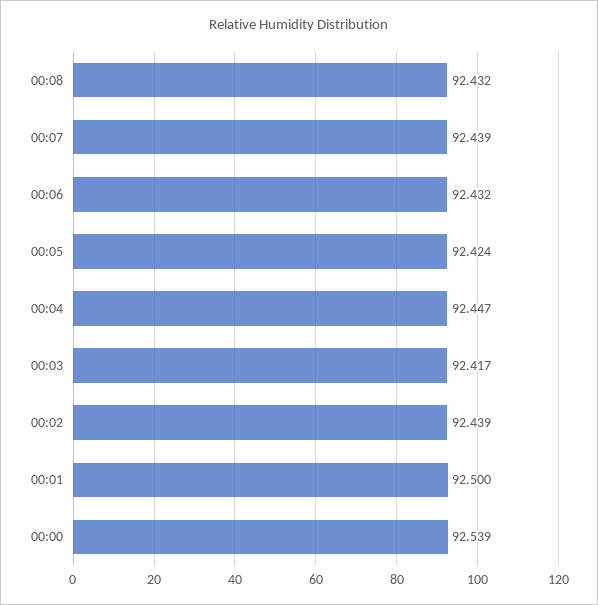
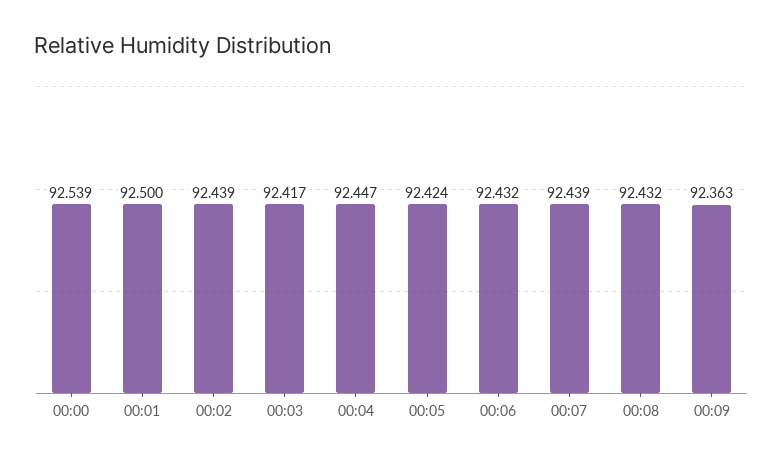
00:09: none -> 92.363

